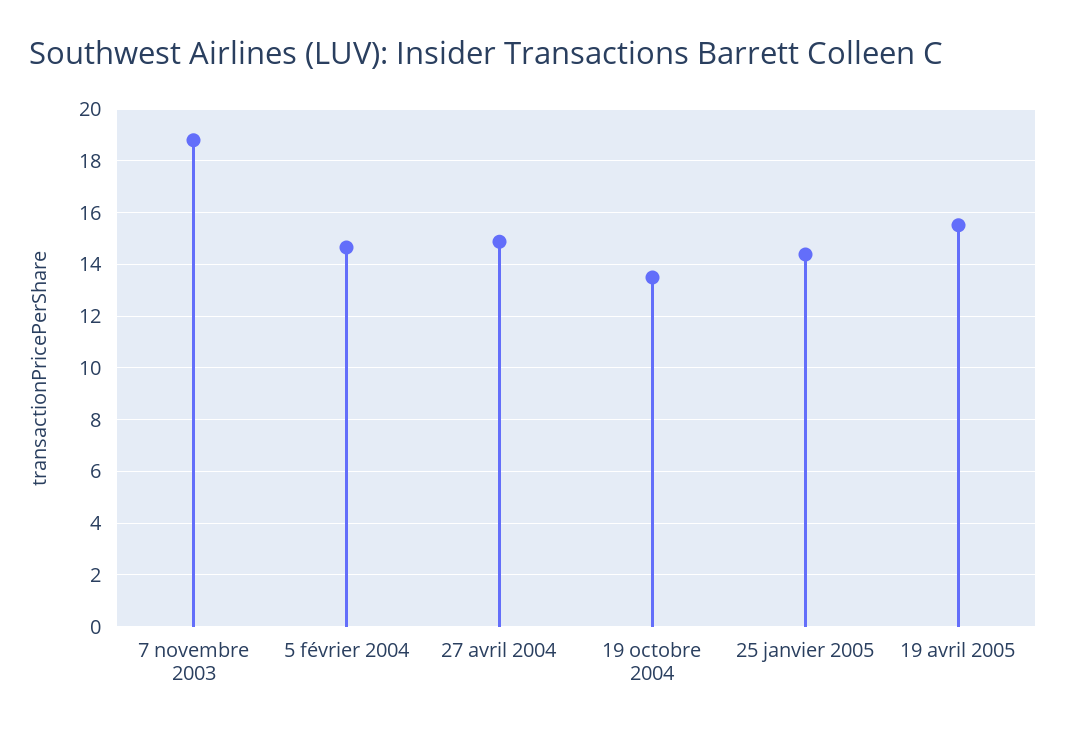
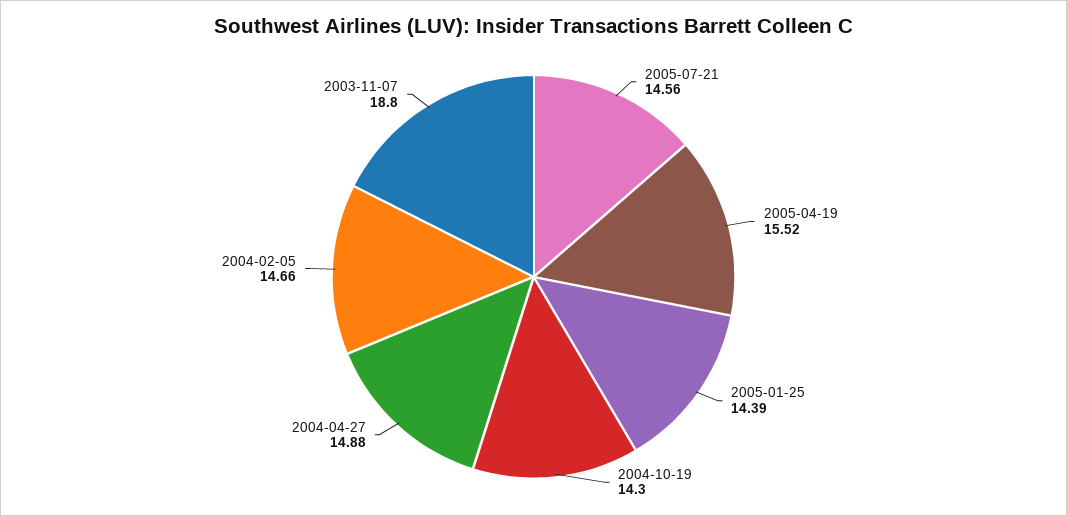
19 octobre 2004: 13.5 -> 14.3
2005-07-21: none -> 14.56

